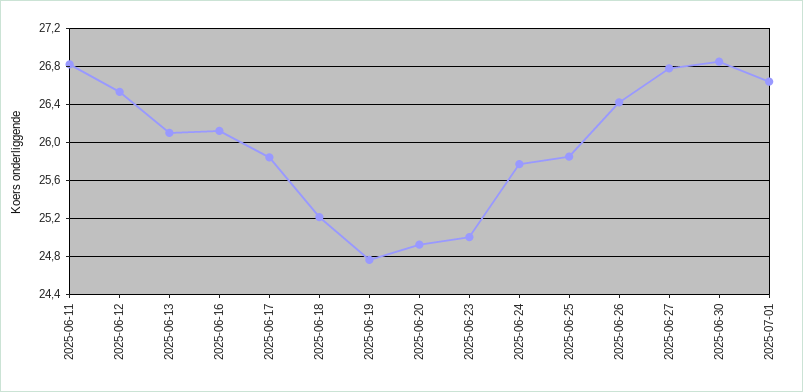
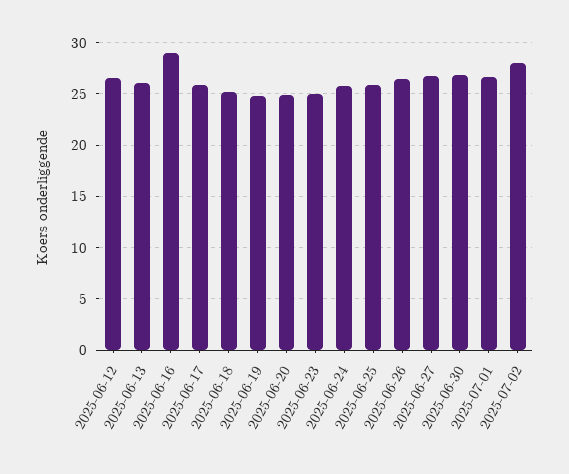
2025-06-11: 26.8 -> none
2025-06-16: 26.1 -> 29
2025-07-02: none -> 28

